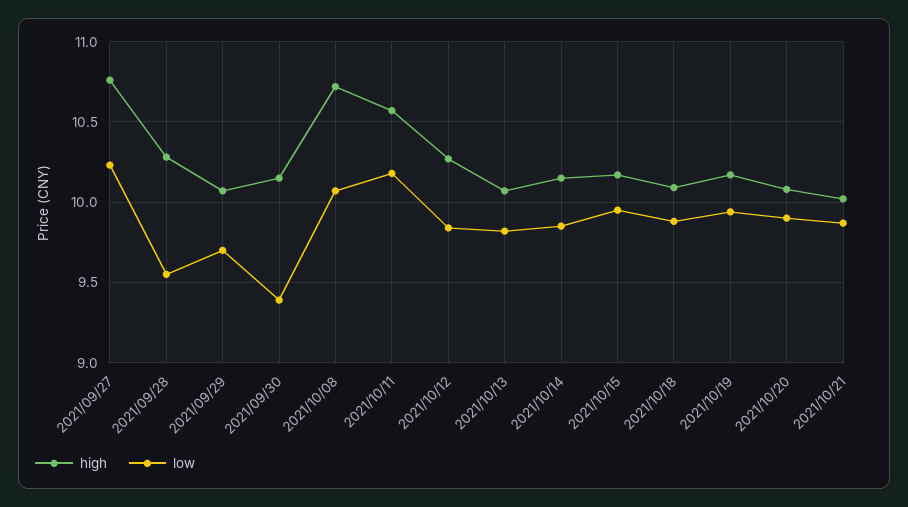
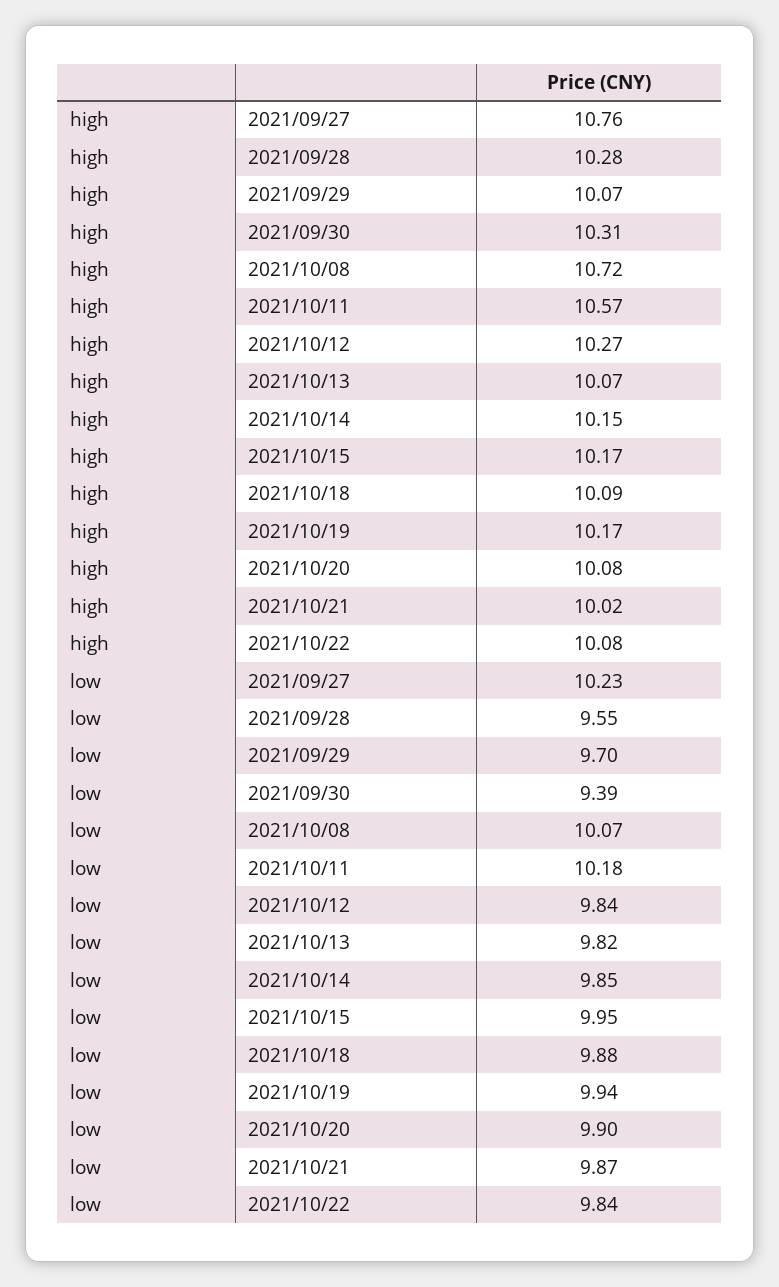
high, 2021/09/30: 10.15 -> 10.31
high, 2021/10/22: none -> 10.08
low, 2021/10/22: none -> 9.84

